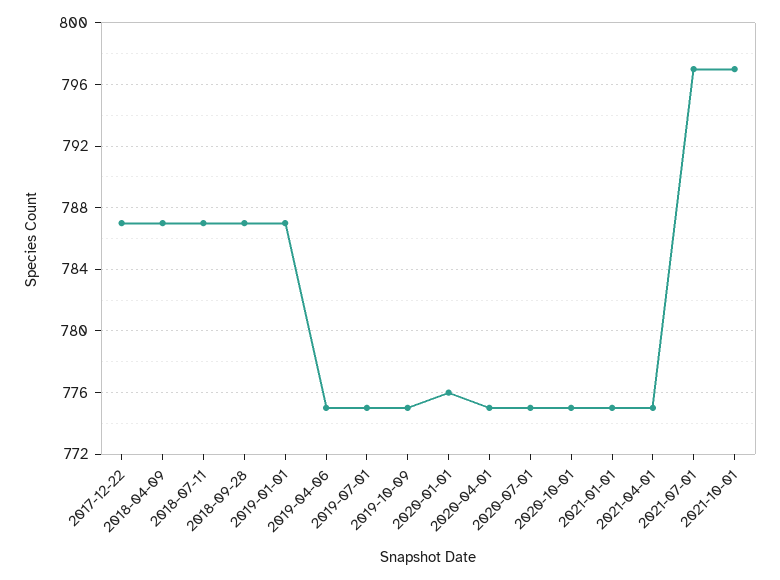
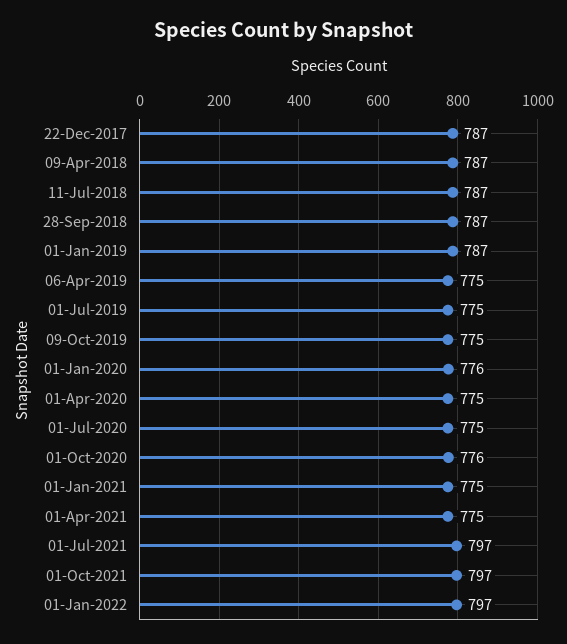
2020-10-01: 775 -> 776
01-Jan-2022: none -> 797

